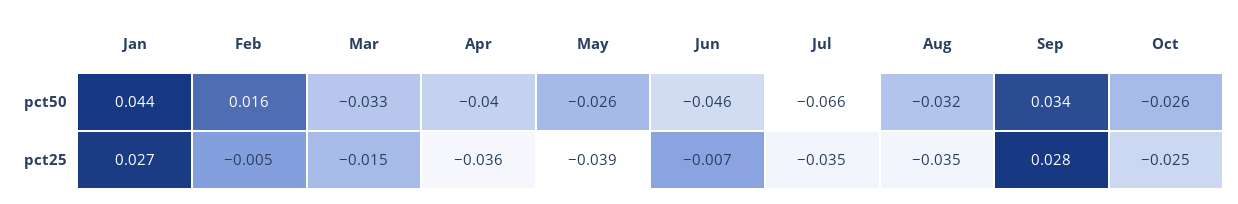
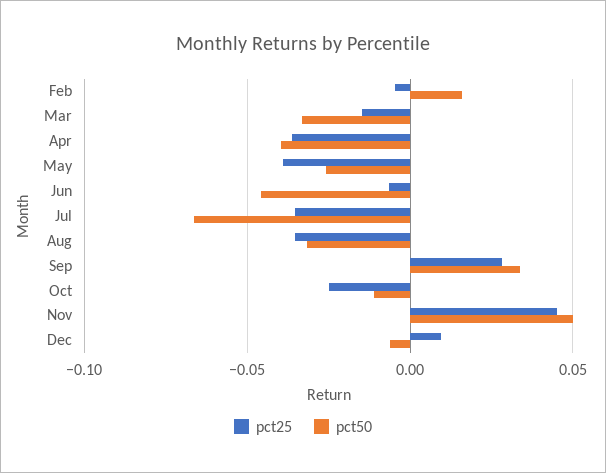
pct50, Jan: 0.044 -> none
pct50, Oct: -0.026 -> -0.01
pct25, Jan: 0.027 -> none
pct25, Nov: none -> 0.045
pct50, Nov: none -> 0.05
pct25, Dec: none -> 0.01
pct50, Dec: none -> -0.005

